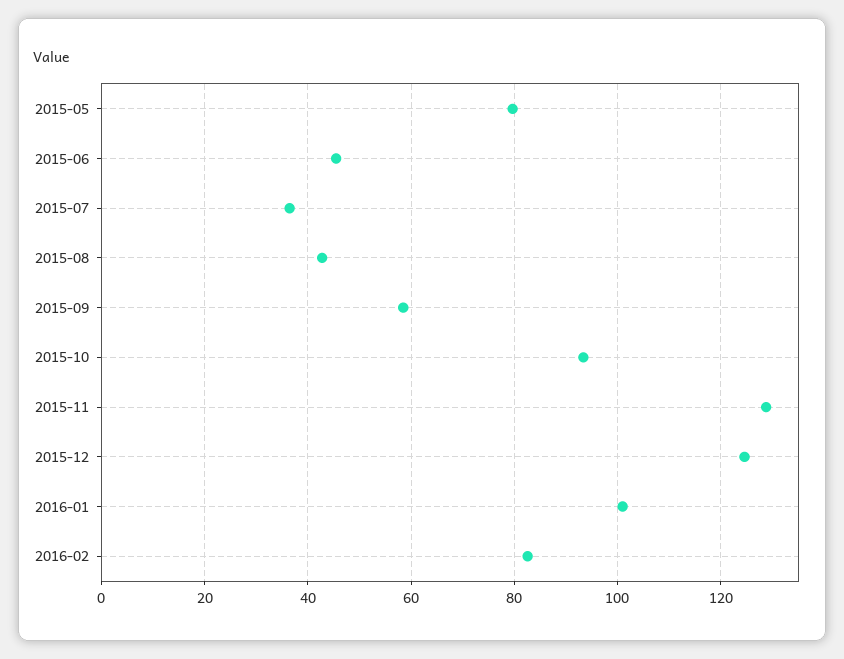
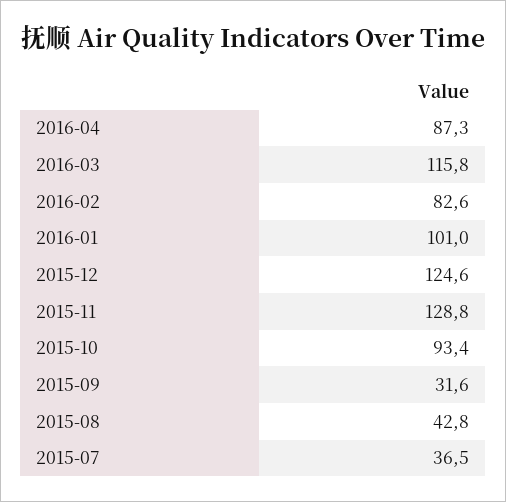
2015-05: 80 -> none
2015-06: 46 -> none
2015-09: 58 -> 31.6
2016-04: none -> 87.3
2016-03: none -> 115.8

